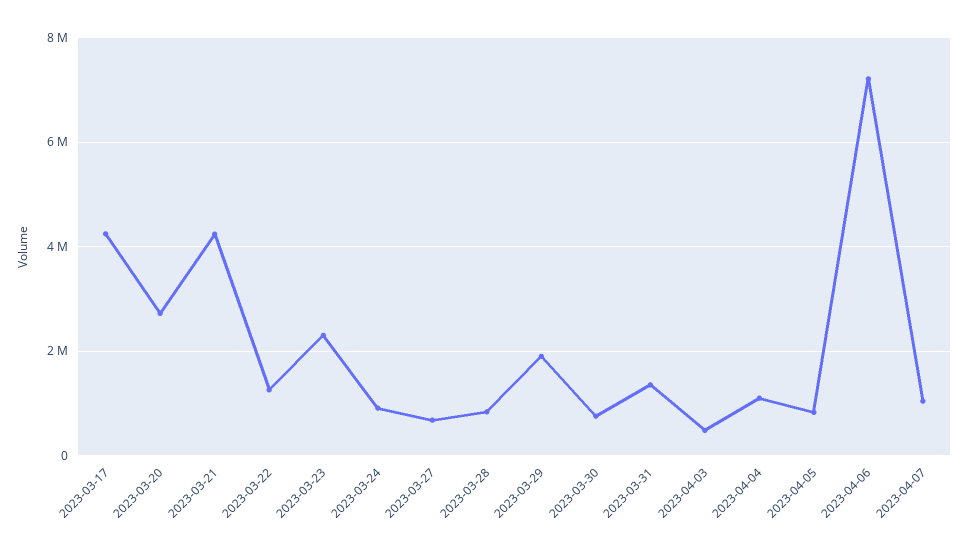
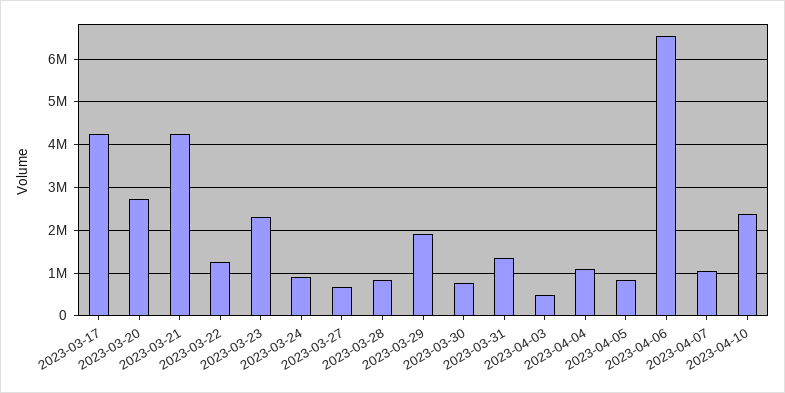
2023-04-06: 7200000 -> 6600000
2023-04-10: none -> 2400000

